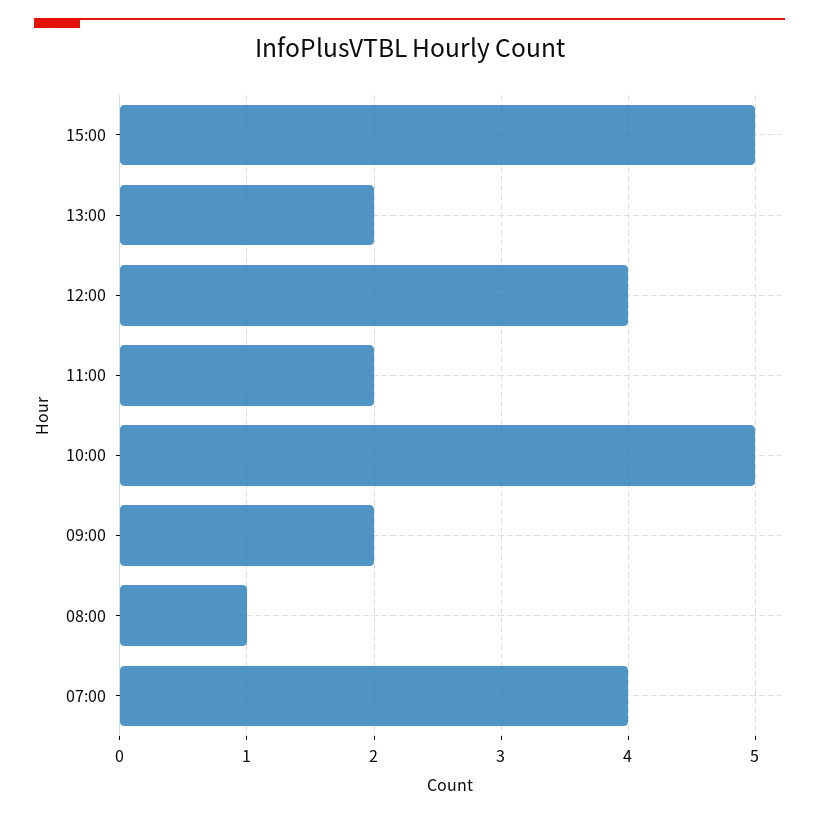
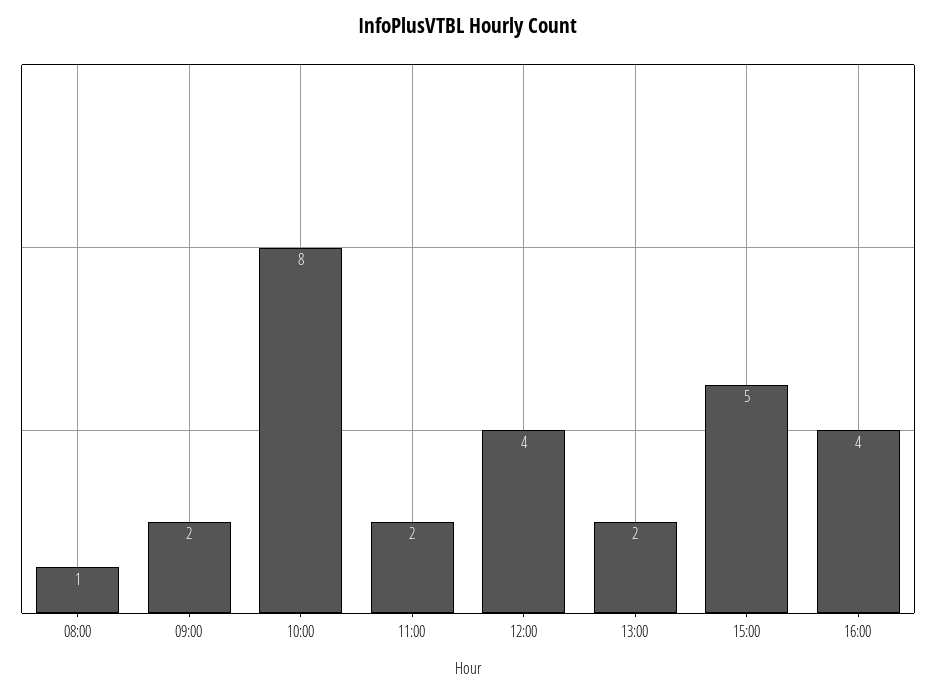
10:00: 5 -> 8
07:00: 4 -> none
16:00: none -> 4

